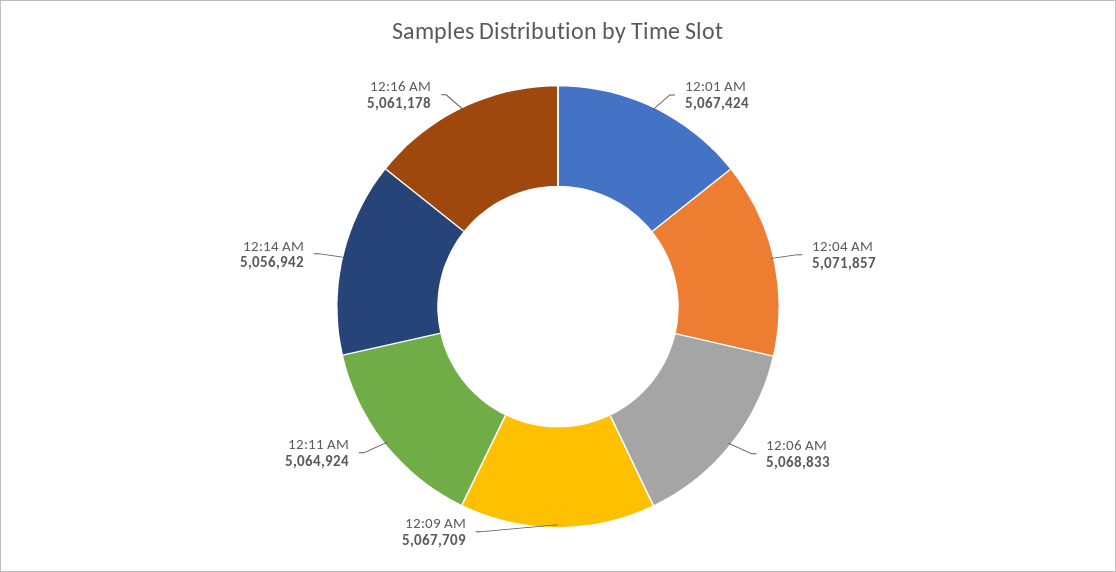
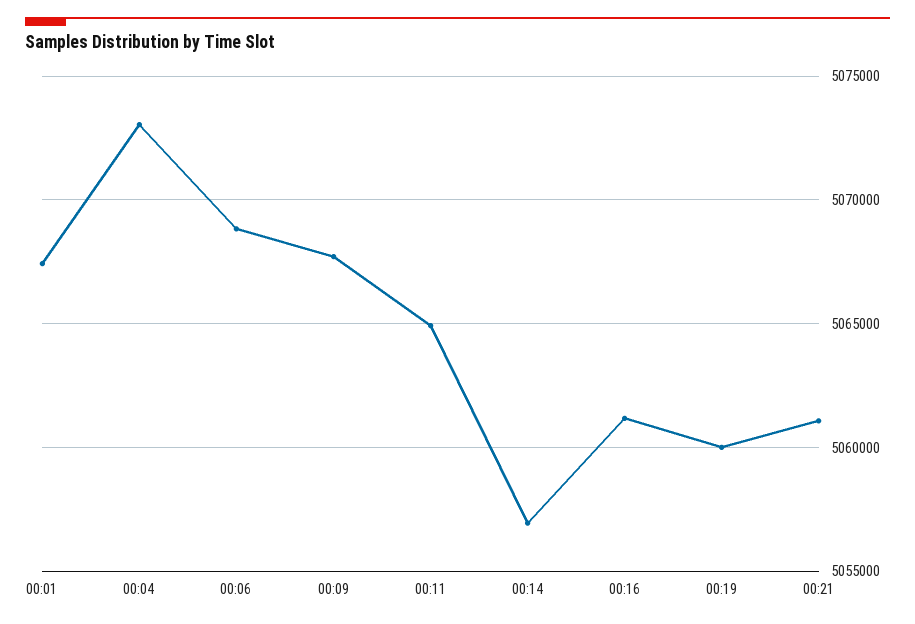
12:04 AM: 5071857 -> 5073000
00:19: none -> 5060000
00:21: none -> 5061000

